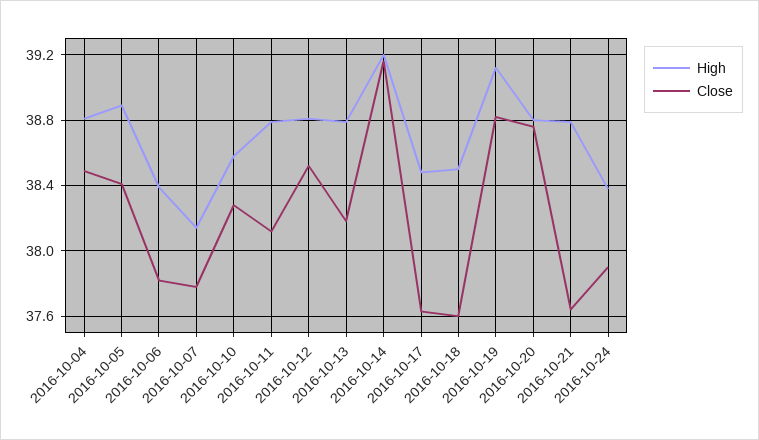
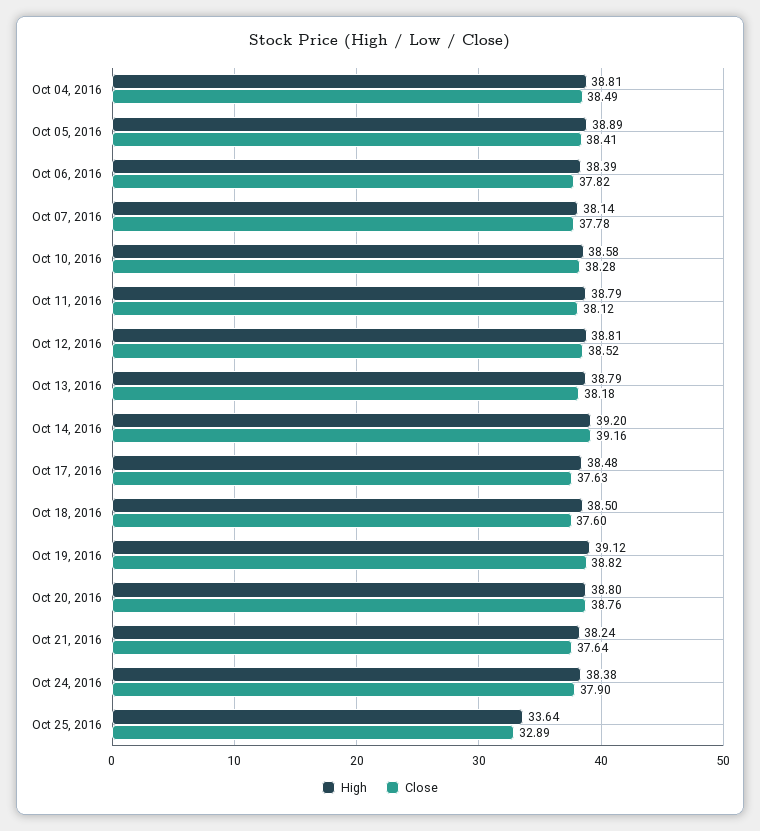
High, 2016-10-21: 38.8 -> 38.24
High, Oct 25, 2016: none -> 33.64
Close, Oct 25, 2016: none -> 32.89

